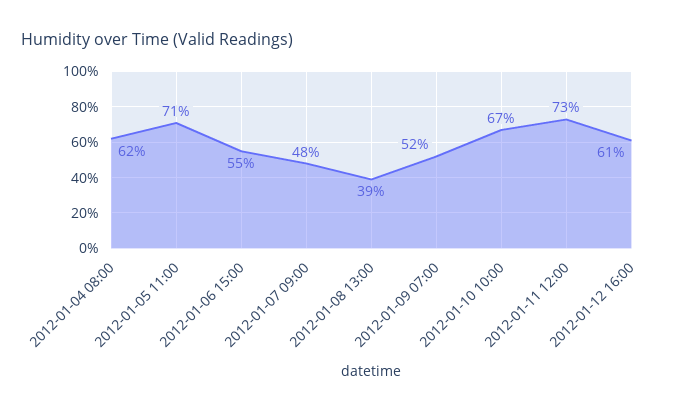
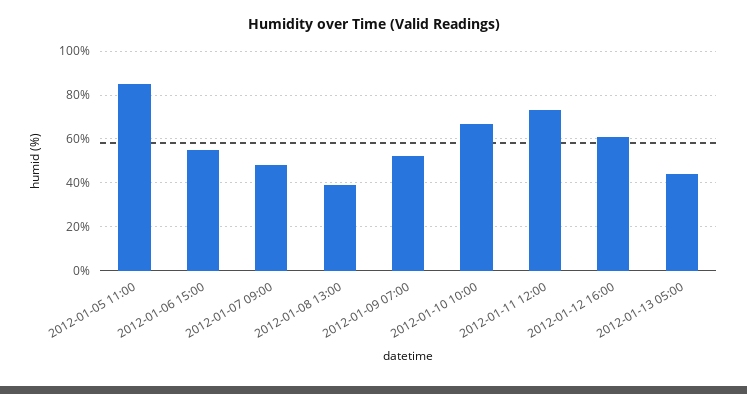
2012-01-04 08:00: 62 -> none
2012-01-05 11:00: 71 -> 85
2012-01-13 05:00: none -> 45

